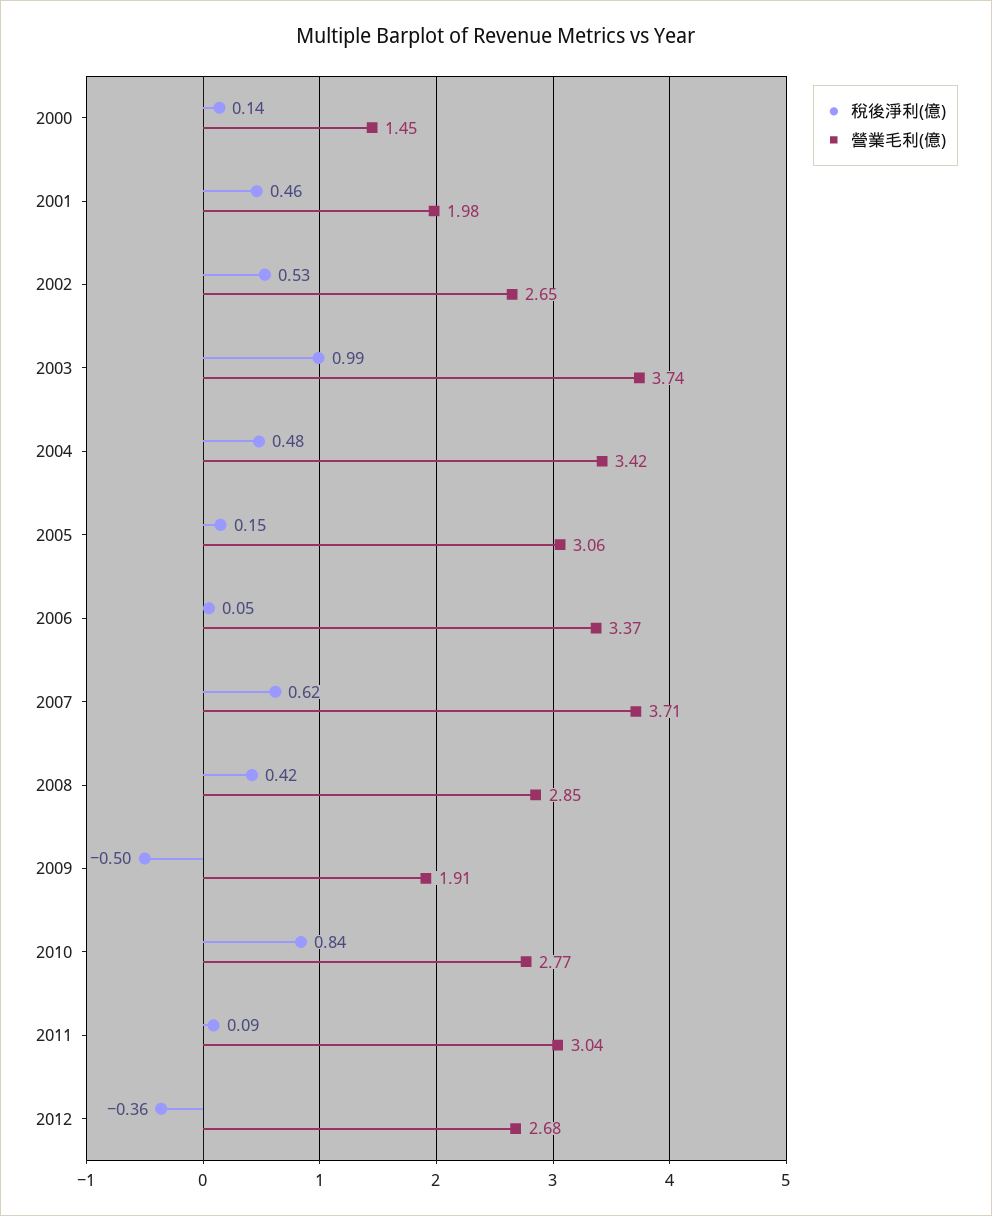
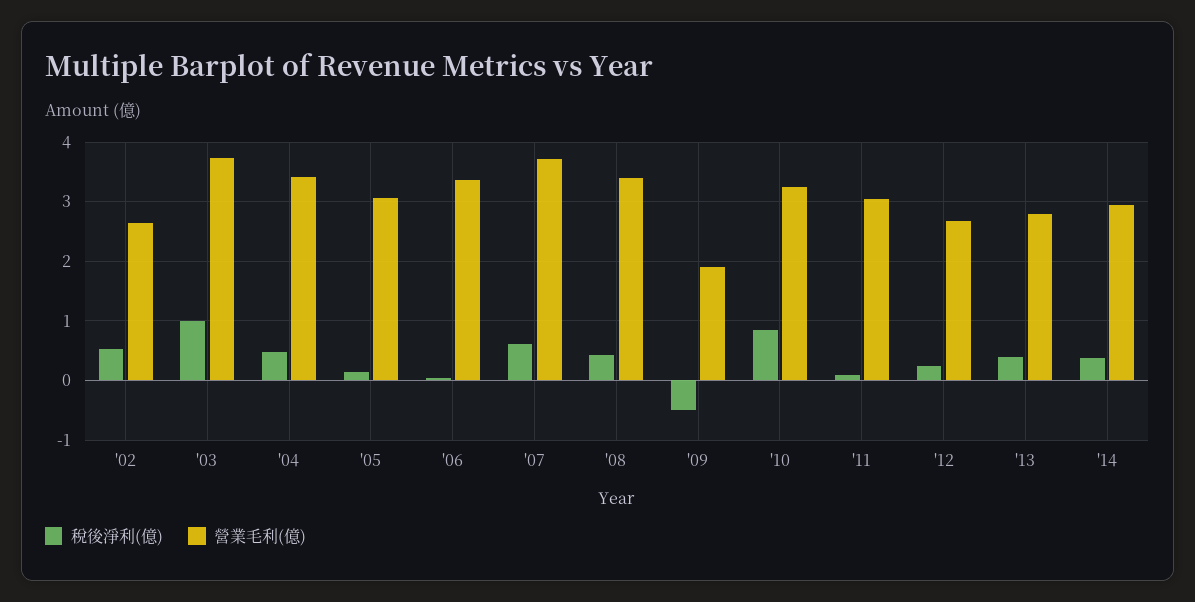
稅後淨利(億), 2000: 0.14 -> none
營業毛利(億), 2000: 1.45 -> none
稅後淨利(億), 2001: 0.46 -> none
營業毛利(億), 2001: 1.98 -> none
營業毛利(億), 2008: 2.85 -> 3.4
營業毛利(億), 2010: 2.77 -> 3.2
稅後淨利(億), 2012: -0.36 -> 0.2
稅後淨利(億), '13: none -> 0.4
營業毛利(億), '13: none -> 2.8
稅後淨利(億), '14: none -> 0.4
營業毛利(億), '14: none -> 3

